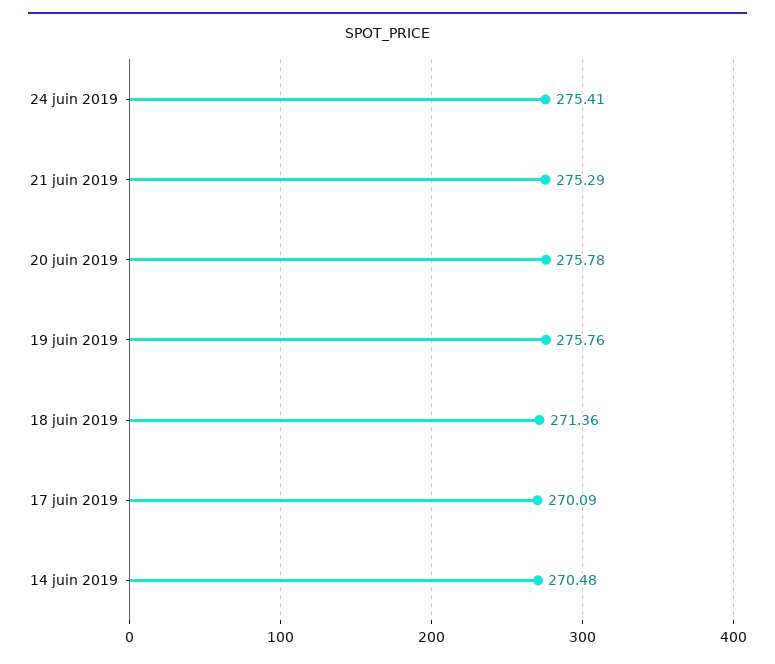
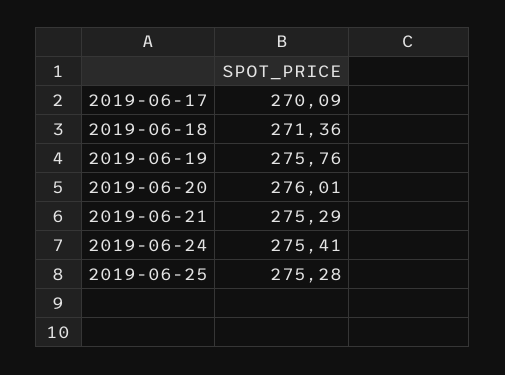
20 juin 2019: 275.78 -> 276.01
14 juin 2019: 270.48 -> none
2019-06-25: none -> 275.28

